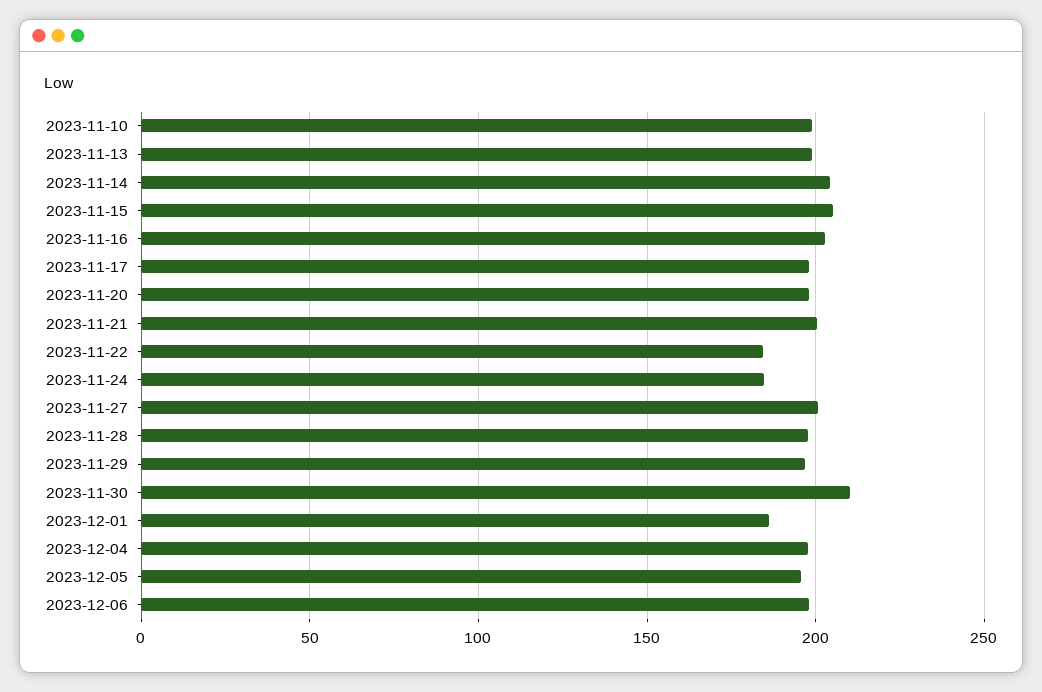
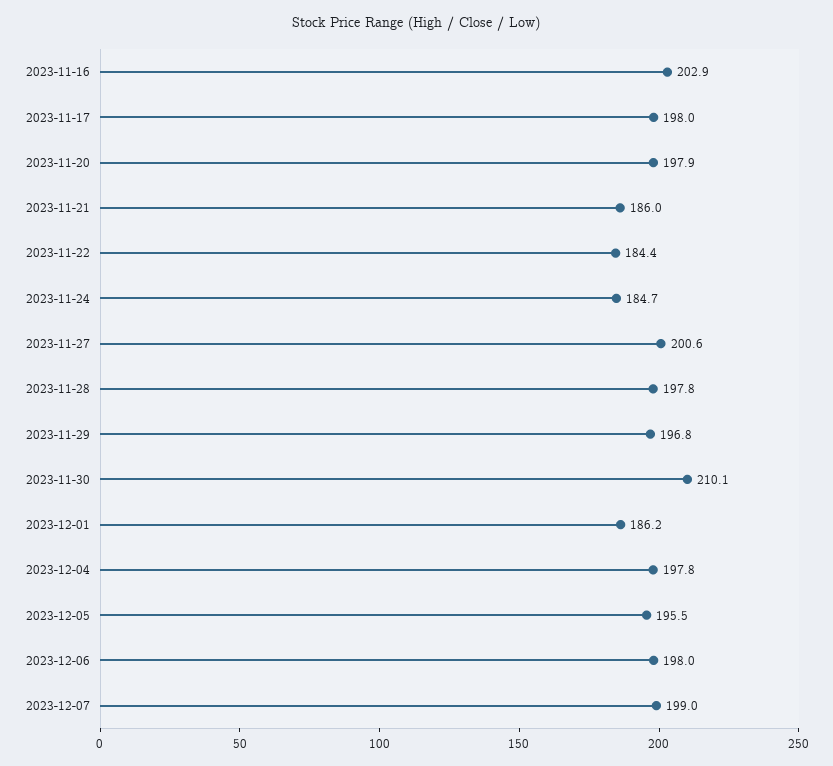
2023-11-10: 200 -> none
2023-11-13: 200 -> none
2023-11-14: 205 -> none
2023-11-15: 205 -> none
2023-11-21: 200 -> 186
2023-12-07: none -> 199

